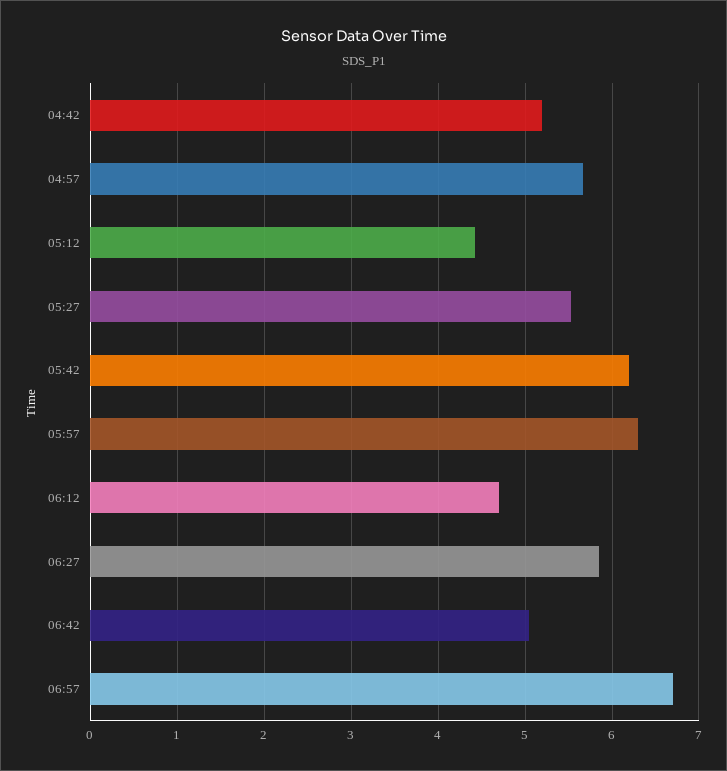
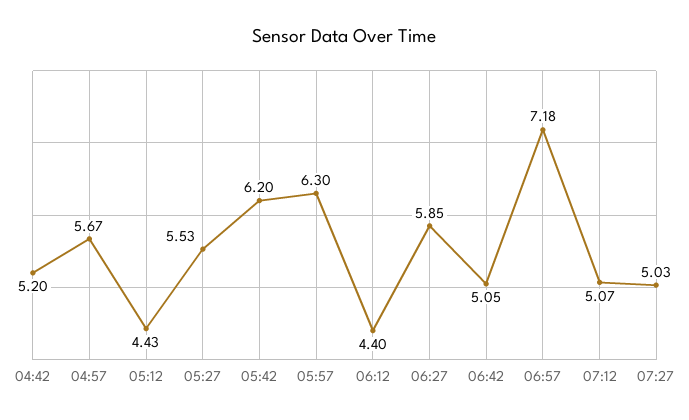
06:12: 4.7 -> 4.4
06:57: 6.7 -> 7.18
07:12: none -> 5.07
07:27: none -> 5.03

